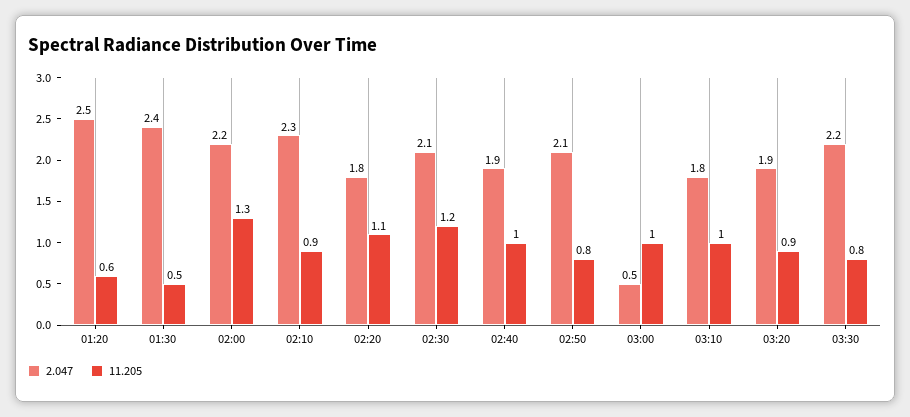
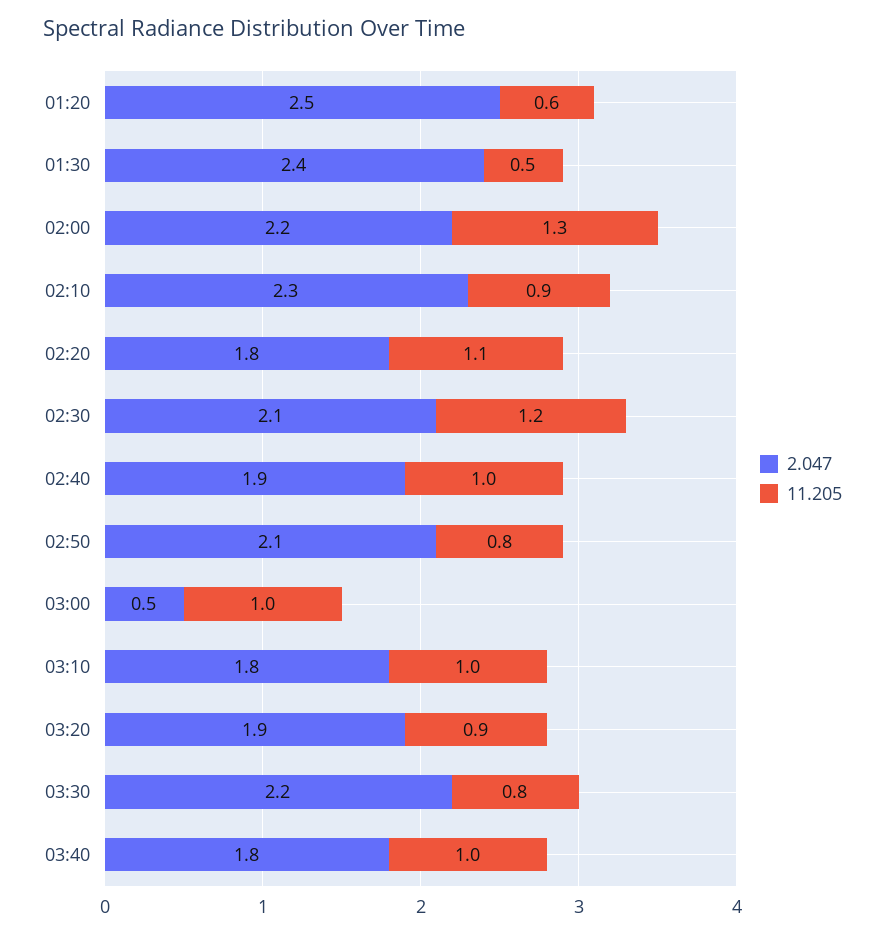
2.047, 03:40: none -> 1.8
11.205, 03:40: none -> 1

